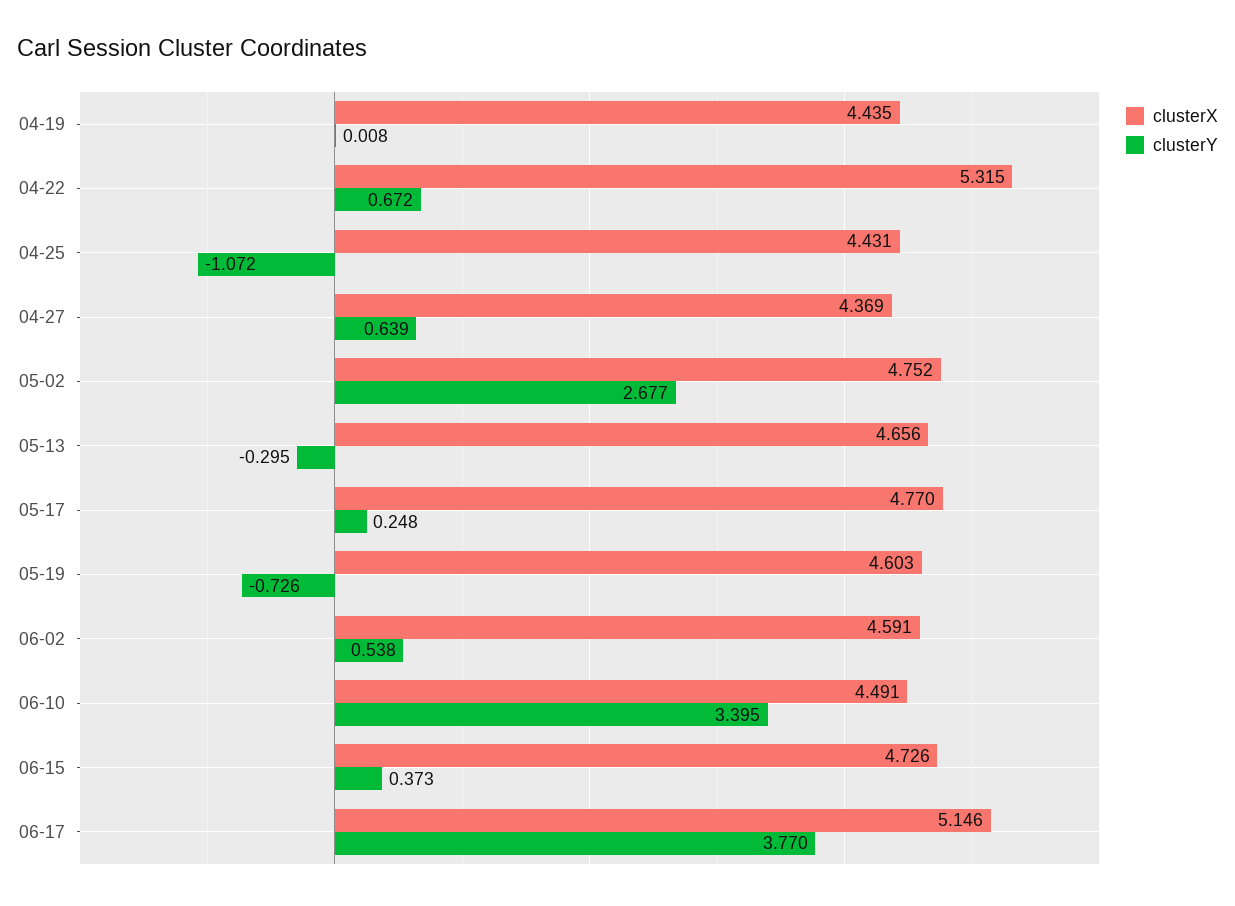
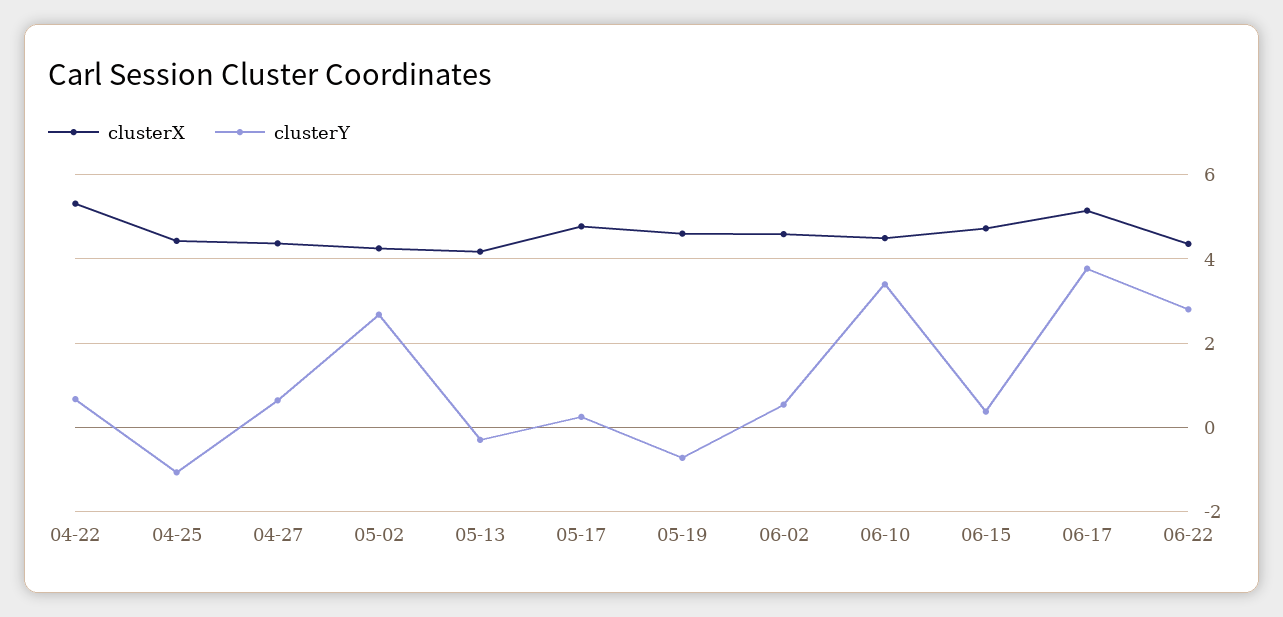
clusterX, 04-19: 4.435 -> none
clusterY, 04-19: 0.008 -> none
clusterX, 05-02: 4.752 -> 4.2
clusterX, 05-13: 4.656 -> 4.2
clusterX, 06-22: none -> 4.4
clusterY, 06-22: none -> 2.8

